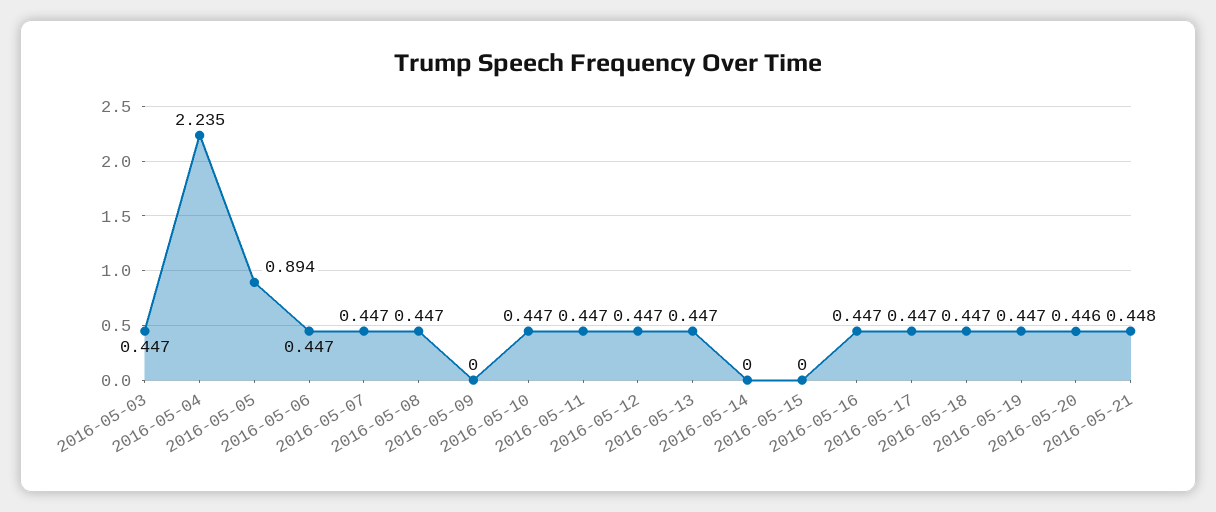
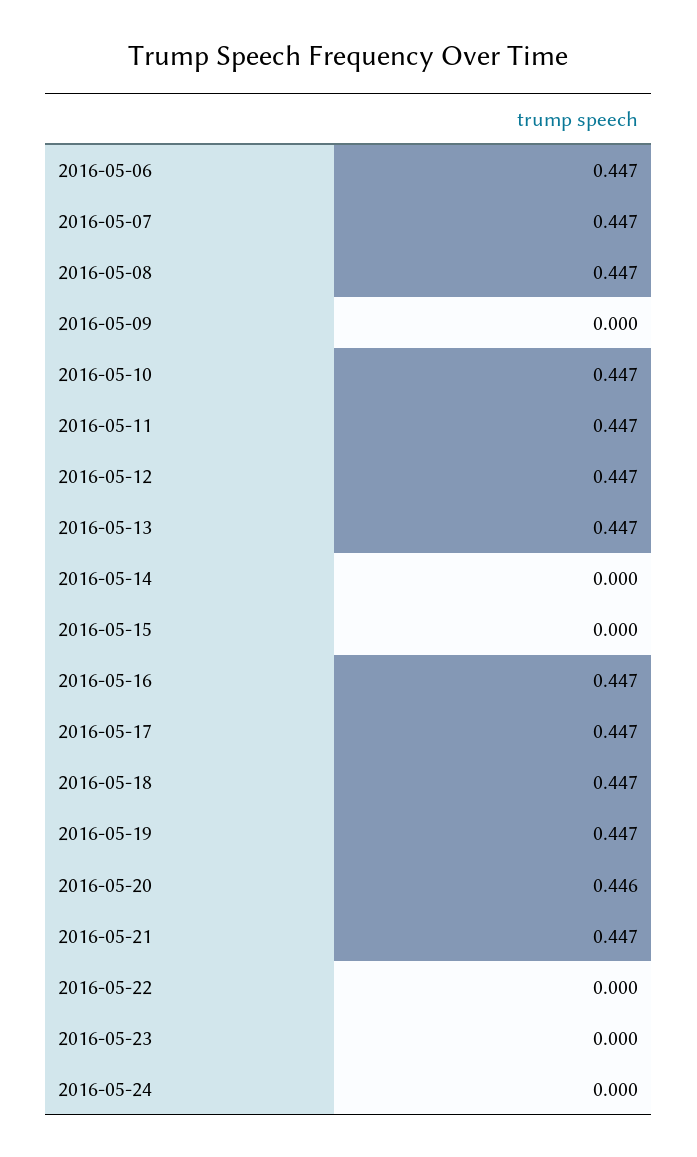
2016-05-03: 0.447 -> none
2016-05-04: 2.235 -> none
2016-05-05: 0.894 -> none
2016-05-21: 0.448 -> 0.447
2016-05-22: none -> 0
2016-05-23: none -> 0
2016-05-24: none -> 0

